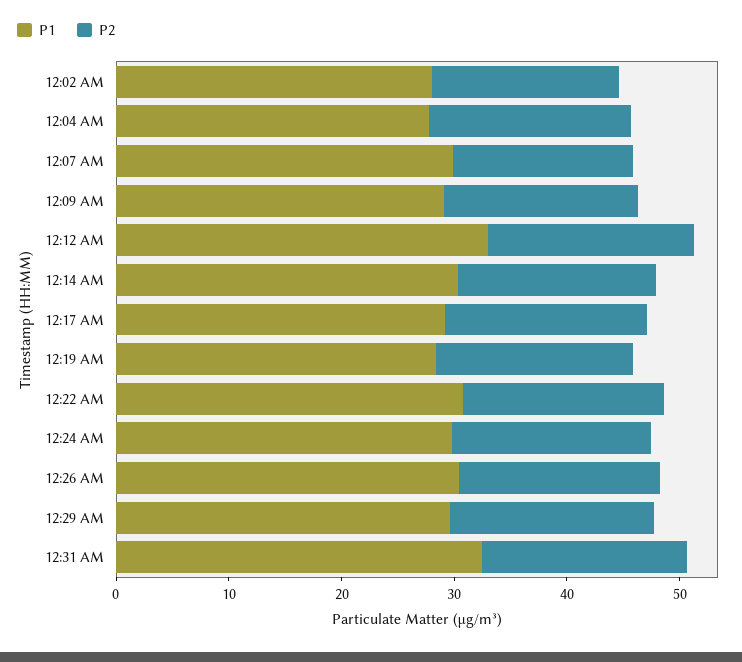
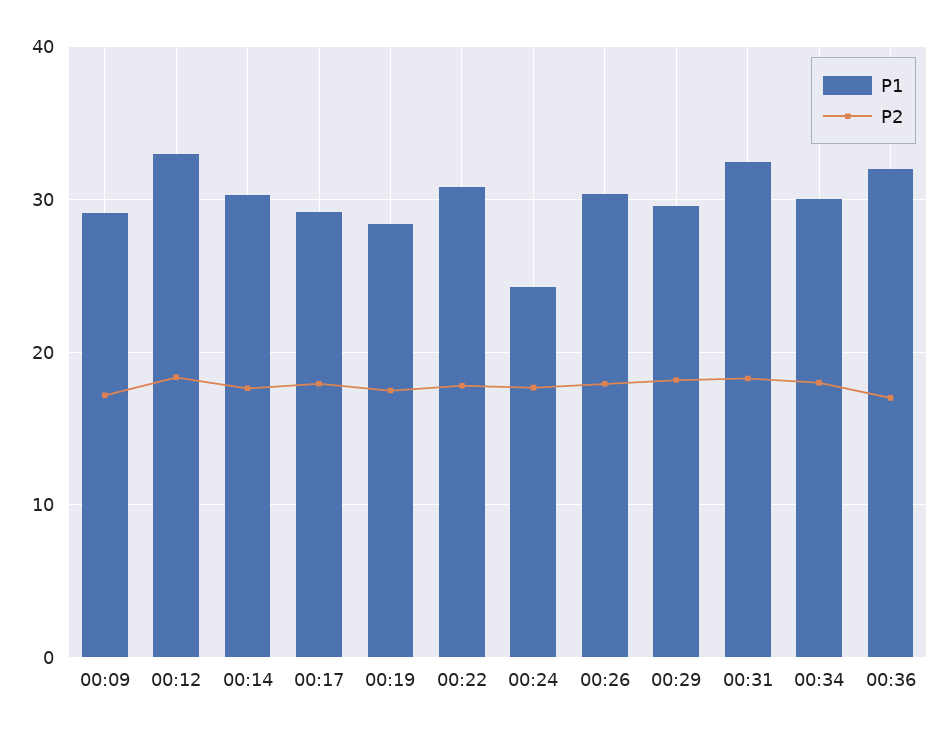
P1, 12:02 AM: 28 -> none
P2, 12:02 AM: 16 -> none
P1, 12:04 AM: 28 -> none
P2, 12:04 AM: 18 -> none
P1, 12:07 AM: 30 -> none
P2, 12:07 AM: 16 -> none
P1, 12:24 AM: 30 -> 24
P1, 00:34: none -> 30
P2, 00:34: none -> 18
P1, 00:36: none -> 32
P2, 00:36: none -> 17

